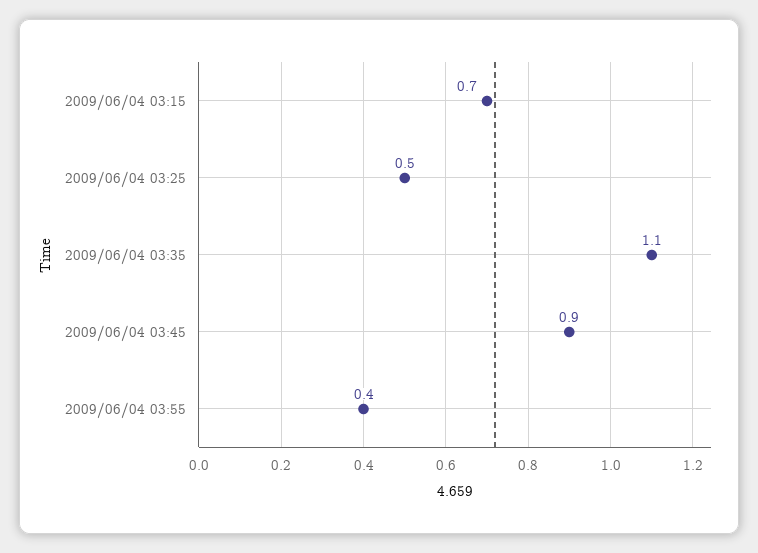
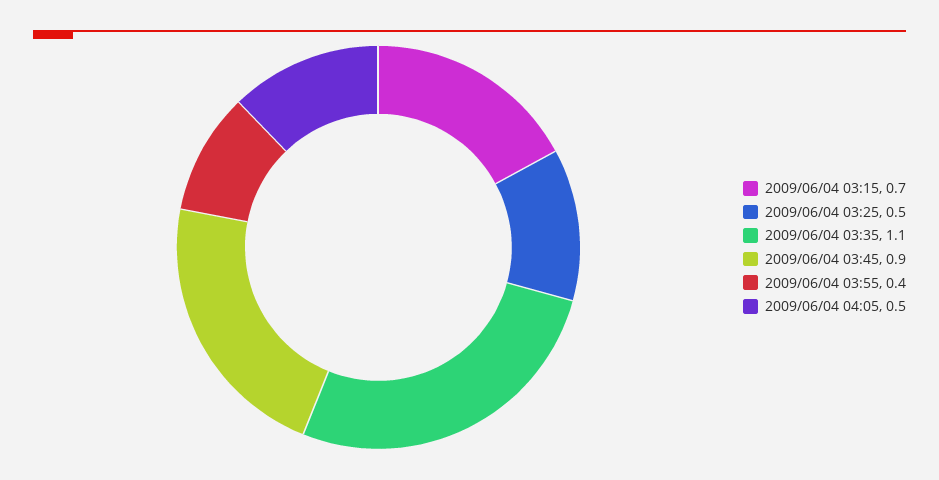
2009/06/04 04:05: none -> 0.5

